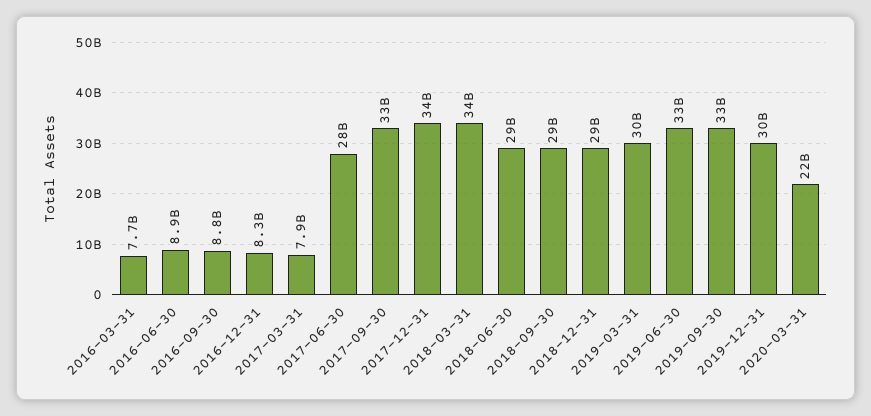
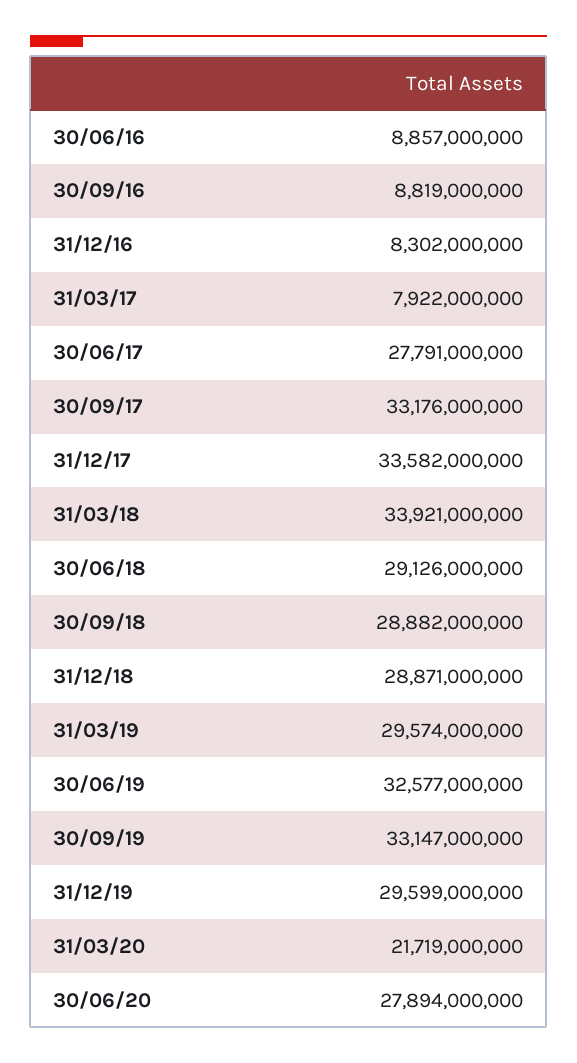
2016-03-31: 7700000000 -> none
30/06/20: none -> 27894000000

